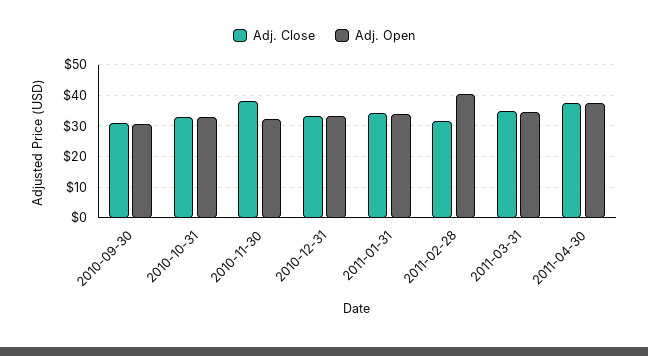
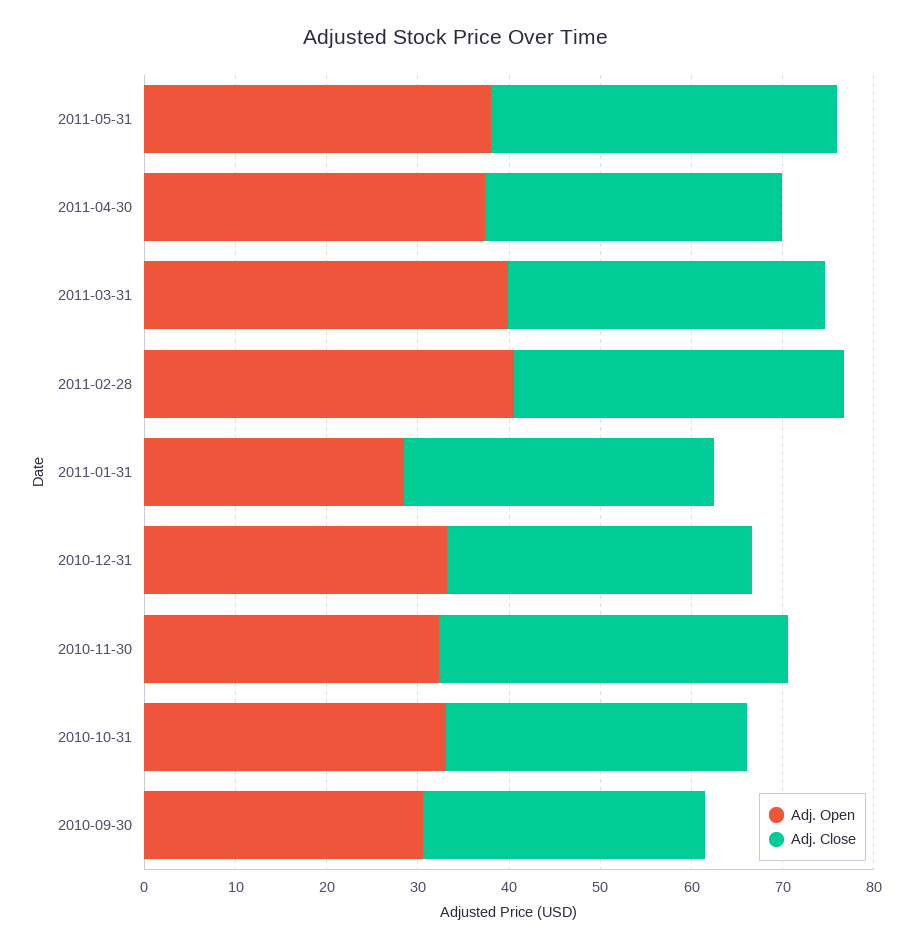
Adj. Open, 2011-01-31: 34 -> 28
Adj. Close, 2011-02-28: 32 -> 36
Adj. Open, 2011-03-31: 34 -> 40
Adj. Close, 2011-04-30: 38 -> 32
Adj. Open, 2011-05-31: none -> 38
Adj. Close, 2011-05-31: none -> 38

